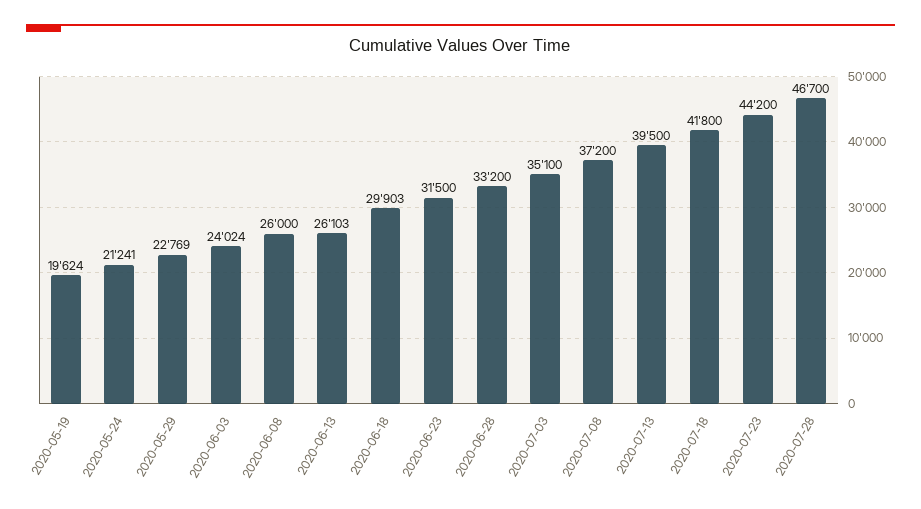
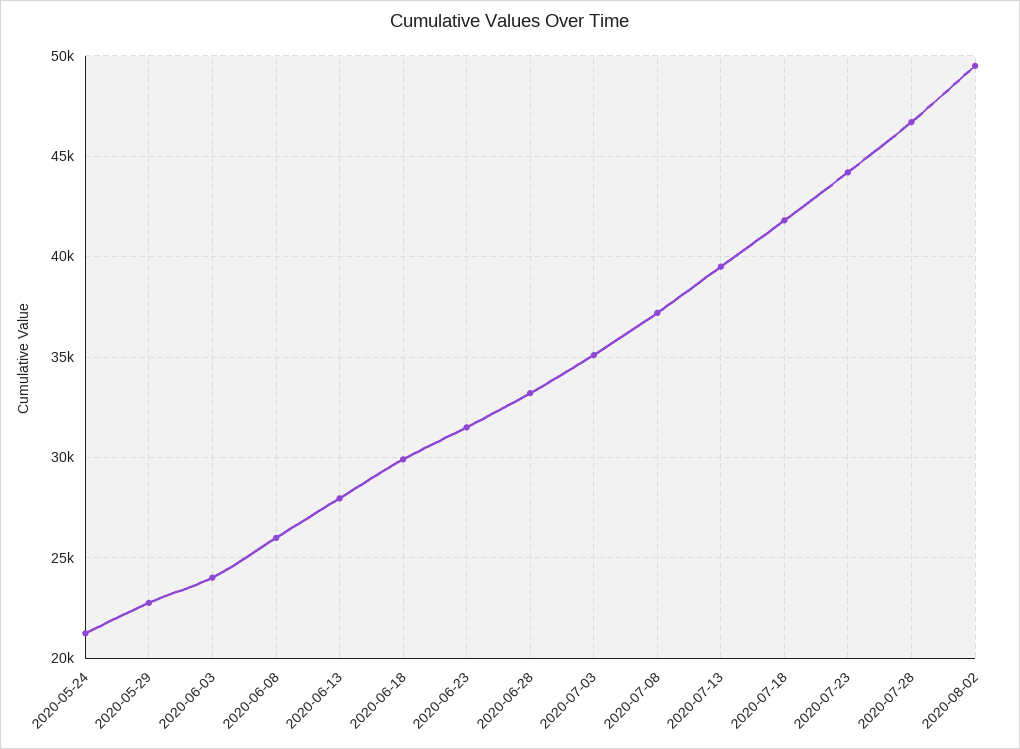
2020-05-19: 19624 -> none
2020-06-13: 26103 -> 28000
2020-08-02: none -> 49500

